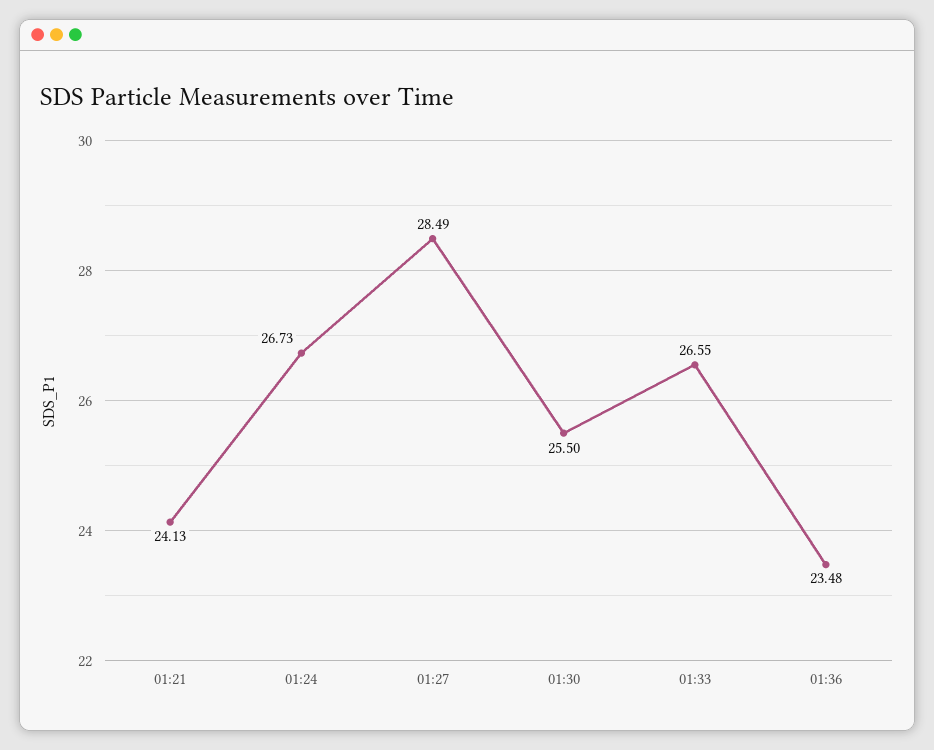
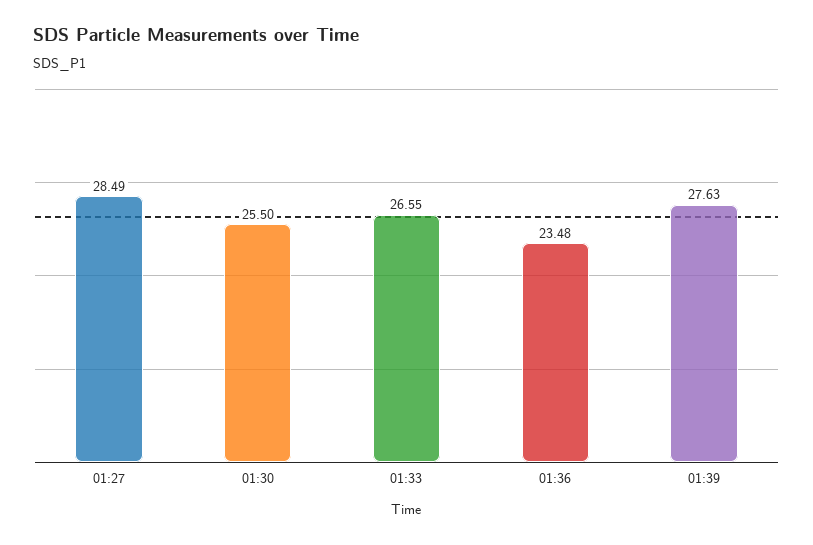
01:21: 24.13 -> none
01:24: 26.73 -> none
01:39: none -> 27.63

